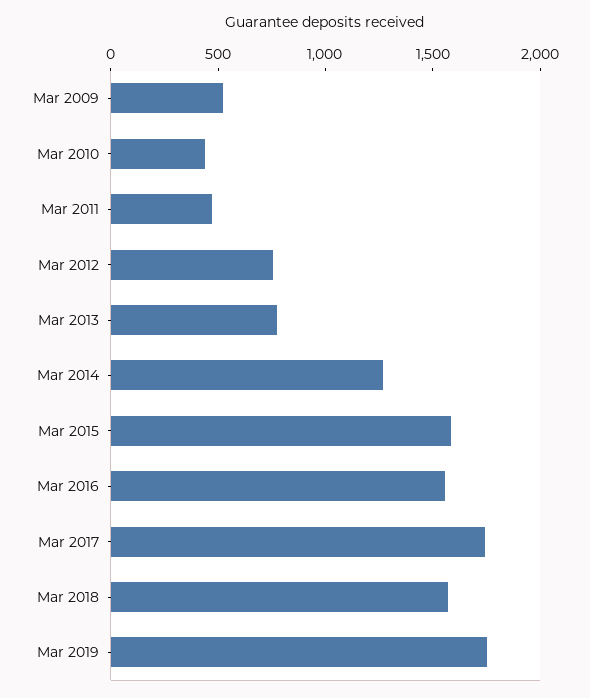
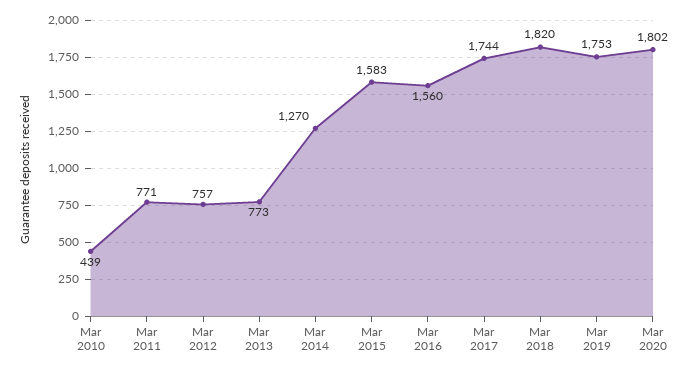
Mar 2009: 500 -> none
Mar 2011: 500 -> 771
Mar 2018: 1600 -> 1820
Mar 2020: none -> 1802

